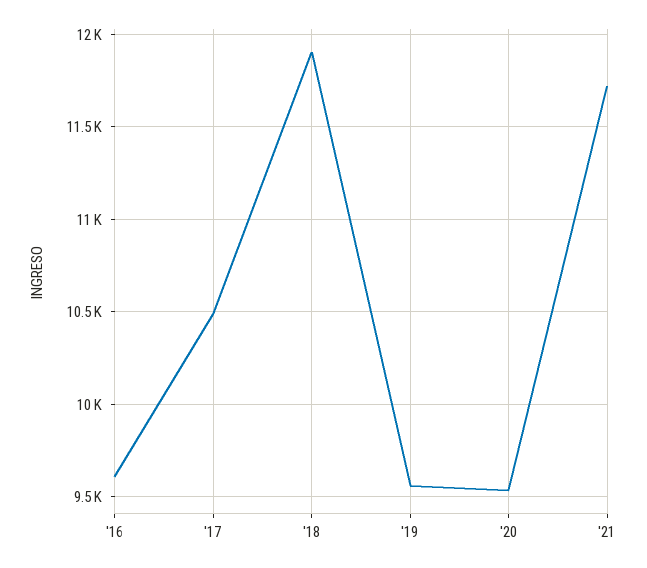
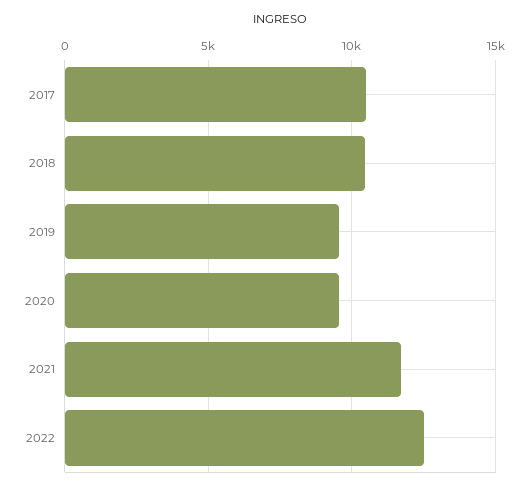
'16: 9600 -> none
'18: 11900 -> 10500
2022: none -> 12500

